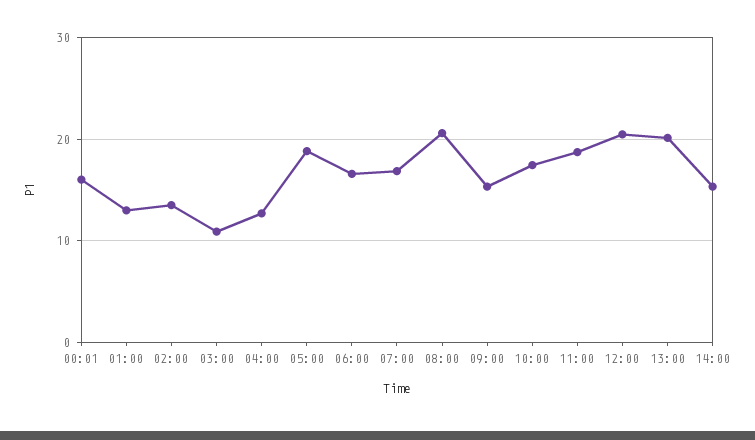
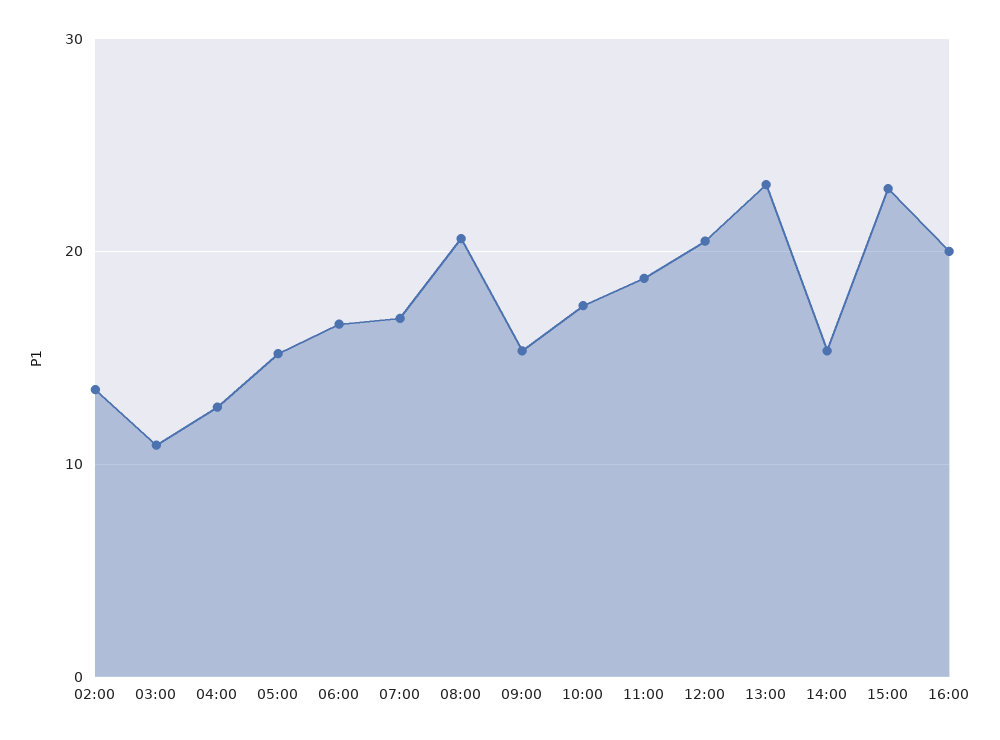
00:01: 16 -> none
01:00: 13 -> none
05:00: 19 -> 15
13:00: 20 -> 23
15:00: none -> 23
16:00: none -> 20

